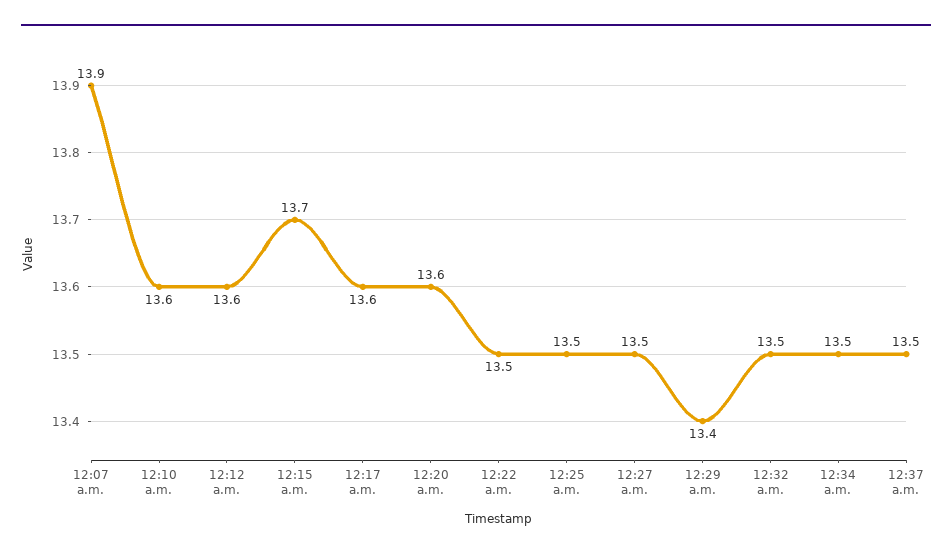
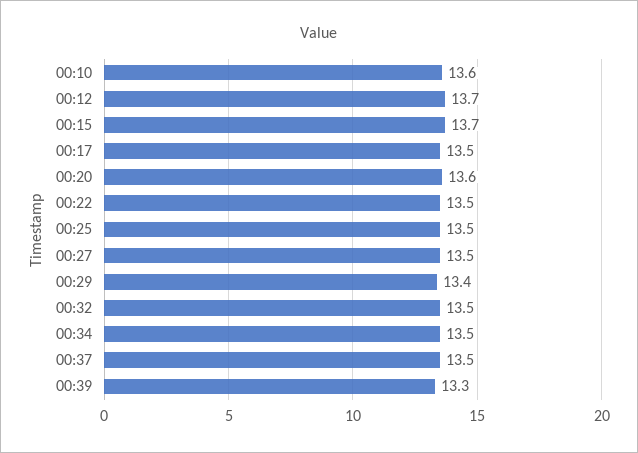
12:07 a.m.: 13.9 -> none
12:12 a.m.: 13.6 -> 13.7
12:17 a.m.: 13.6 -> 13.5
00:39: none -> 13.3

